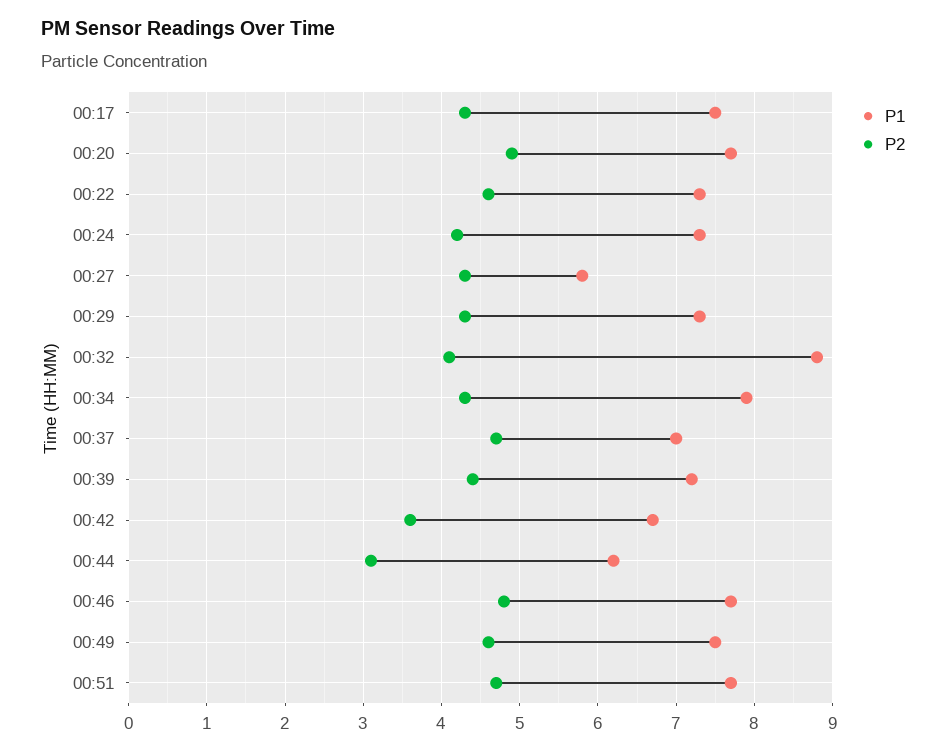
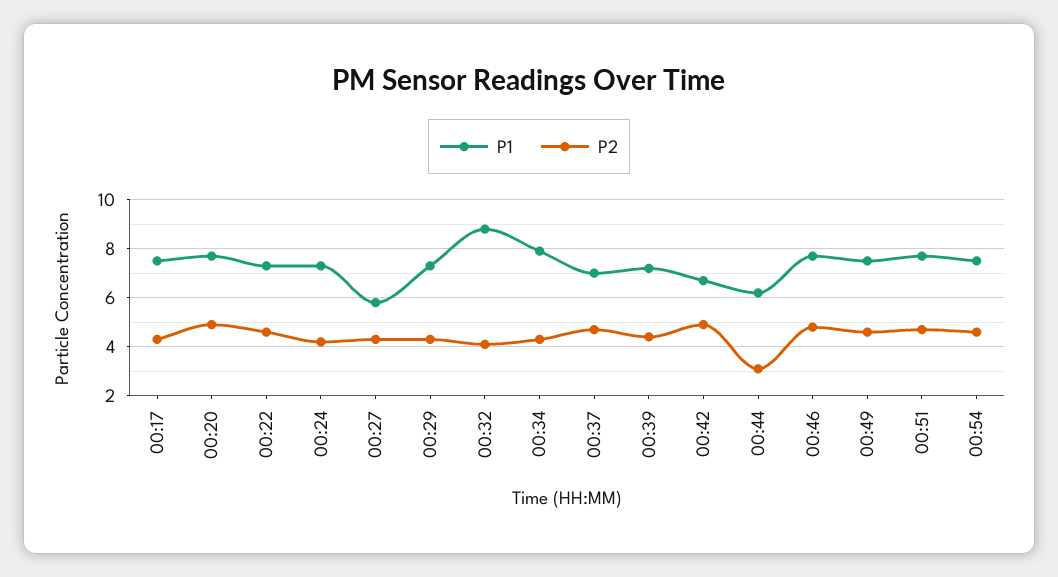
P2, 00:42: 3.6 -> 5
P1, 00:54: none -> 7.5
P2, 00:54: none -> 4.5

